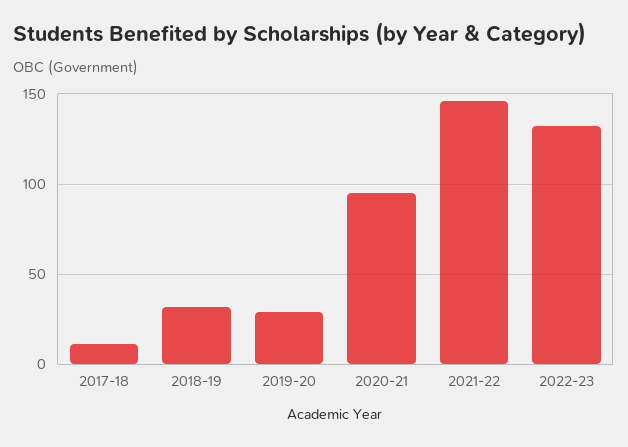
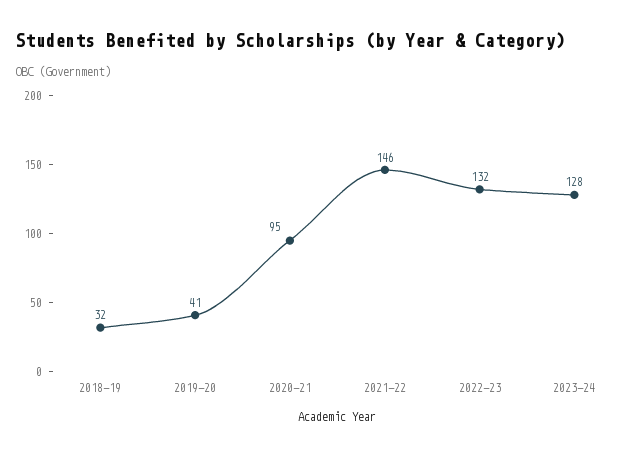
2017-18: 10 -> none
2019-20: 30 -> 41
2023-24: none -> 128

